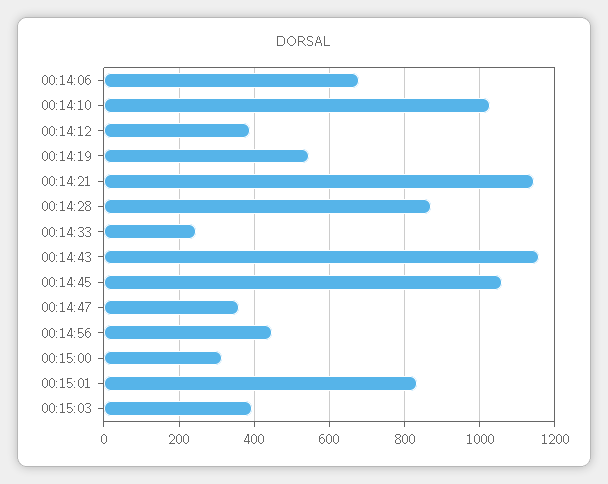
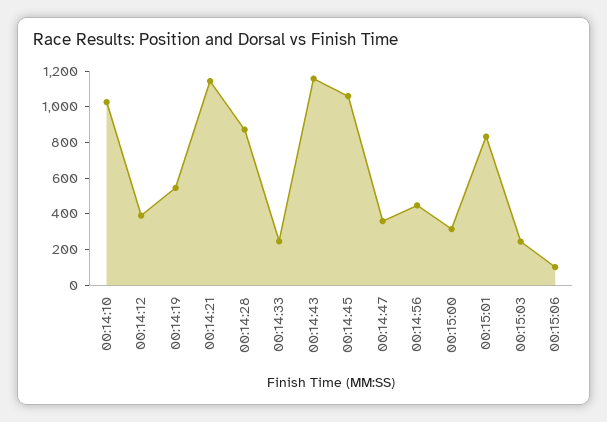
00:14:06: 680 -> none
00:15:03: 400 -> 250
00:15:06: none -> 100

